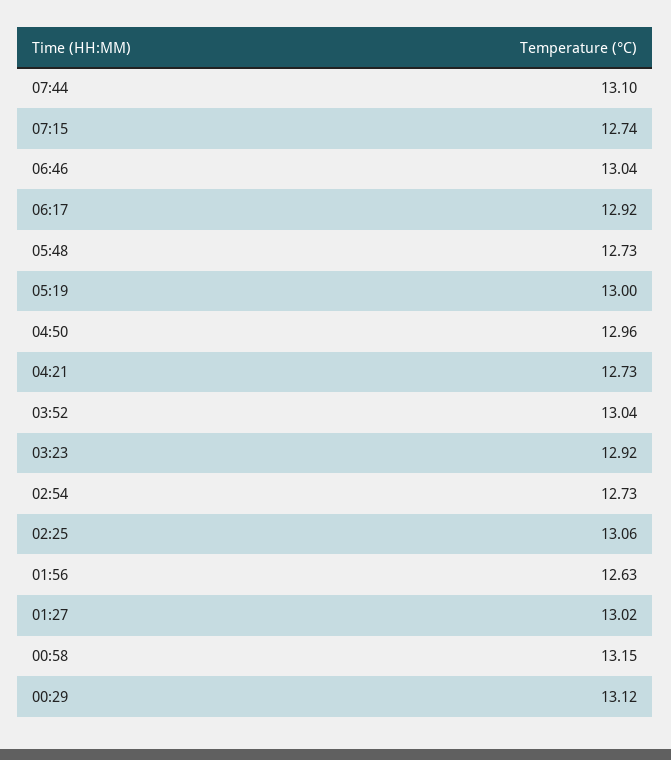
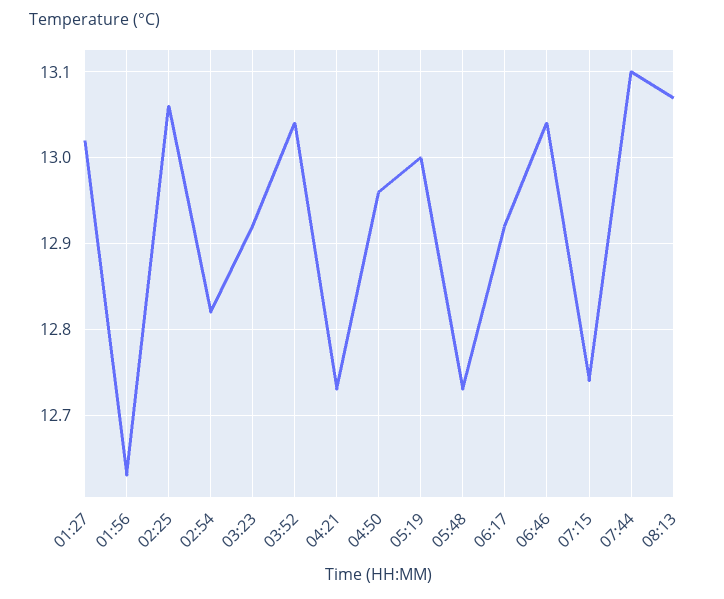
02:54: 12.73 -> 12.82
00:58: 13.15 -> none
00:29: 13.12 -> none
08:13: none -> 13.07

